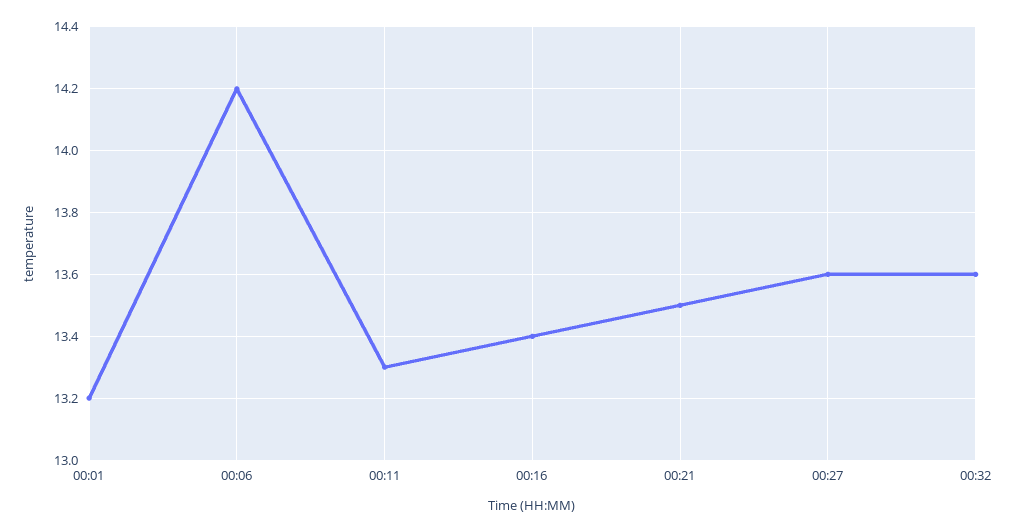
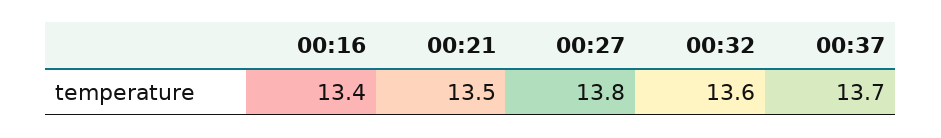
00:01: 13.2 -> none
00:06: 14.2 -> none
00:11: 13.3 -> none
00:27: 13.6 -> 13.8
00:37: none -> 13.7

